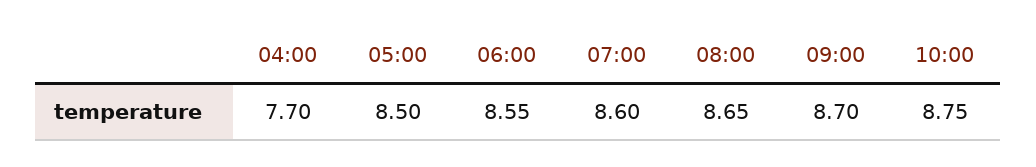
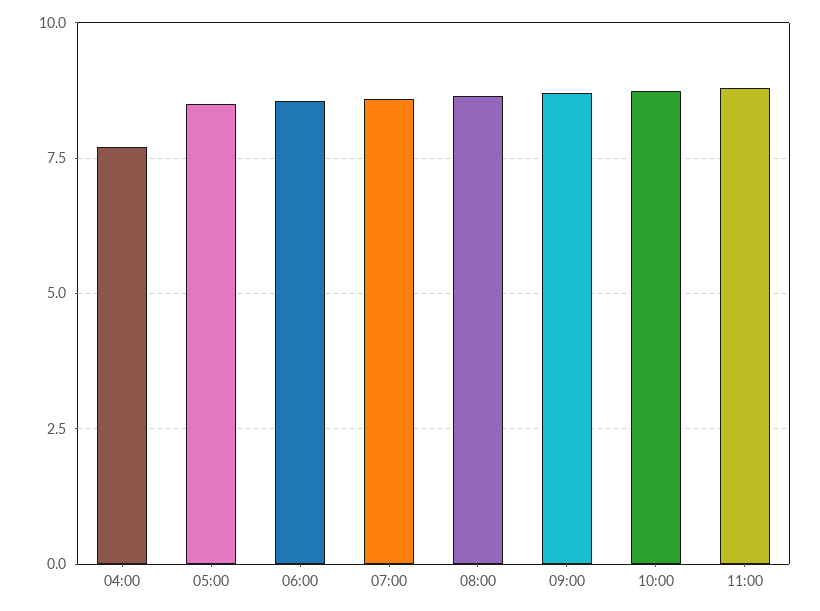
11:00: none -> 8.75

